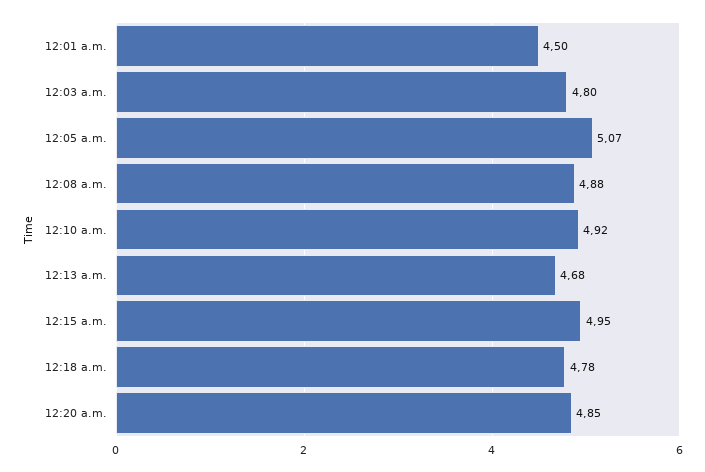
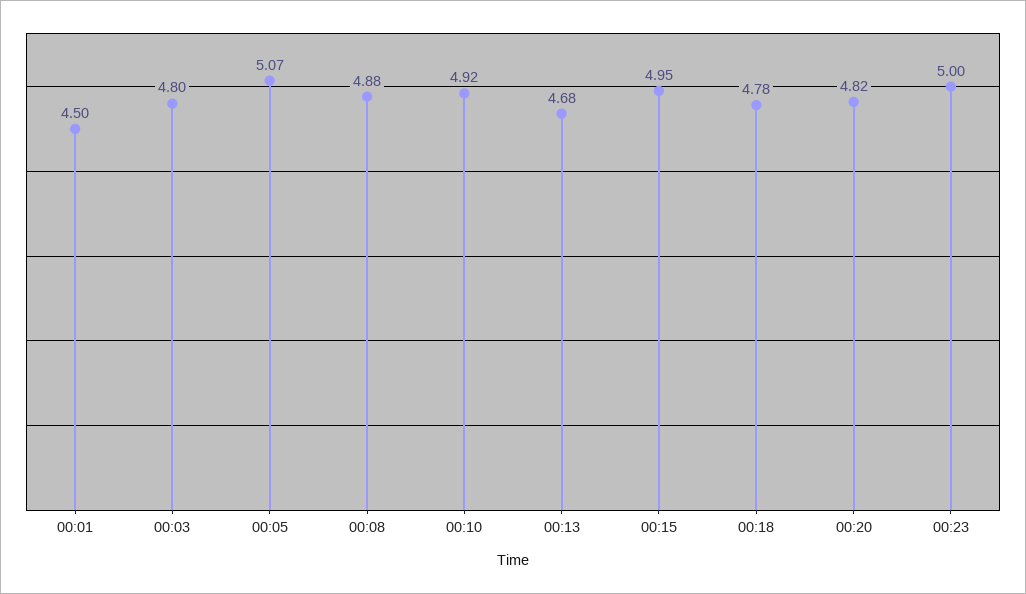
12:20 a.m.: 4.85 -> 4.82
00:23: none -> 5

